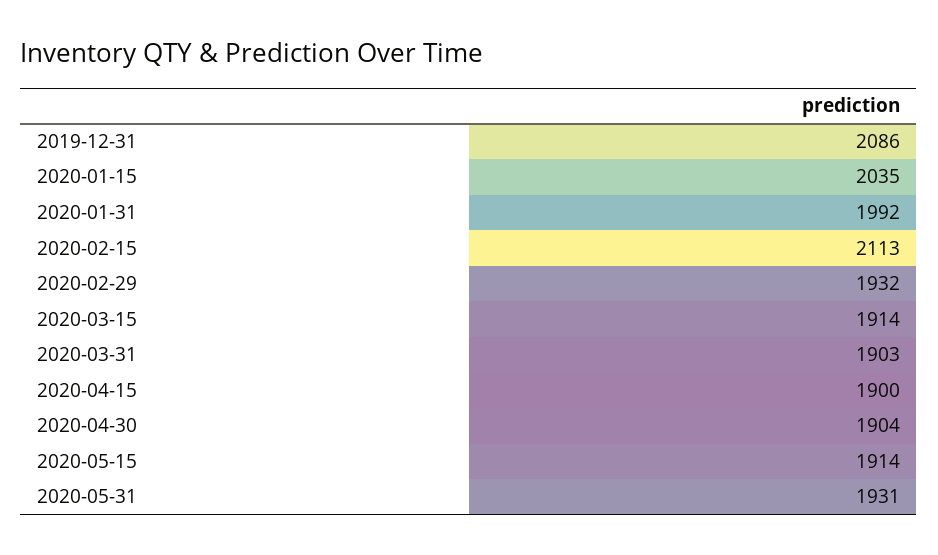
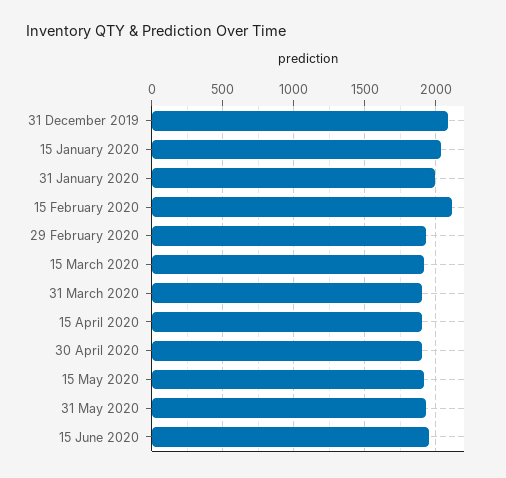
15 June 2020: none -> 1950

